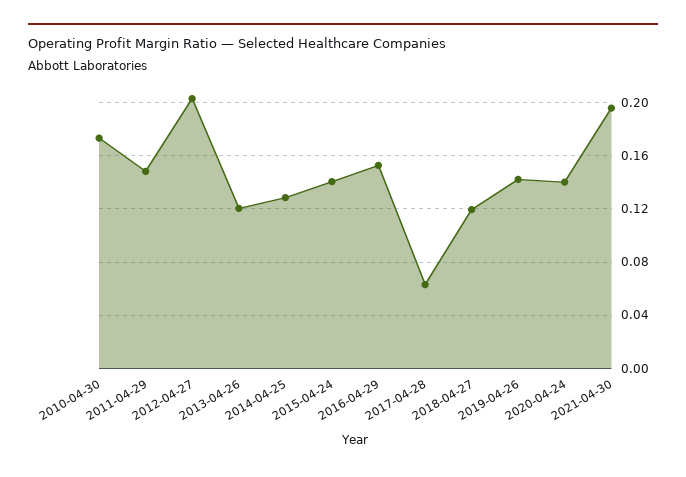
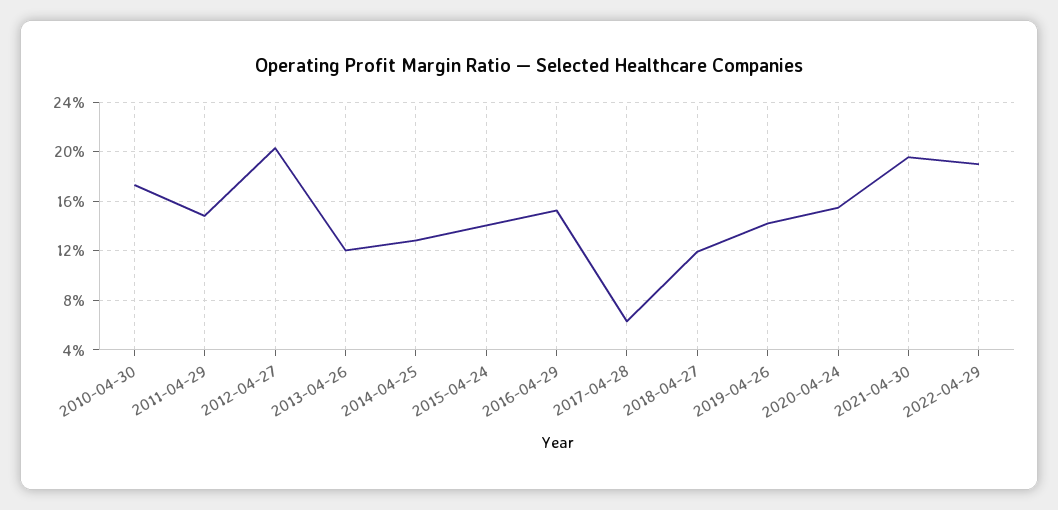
2020-04-24: 0.14 -> 0.155
2022-04-29: none -> 0.19

